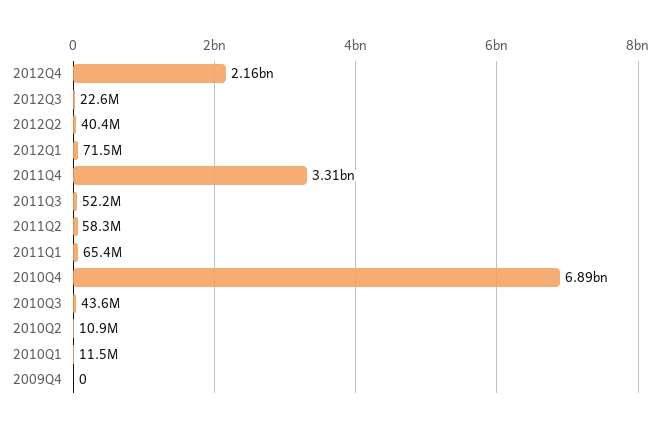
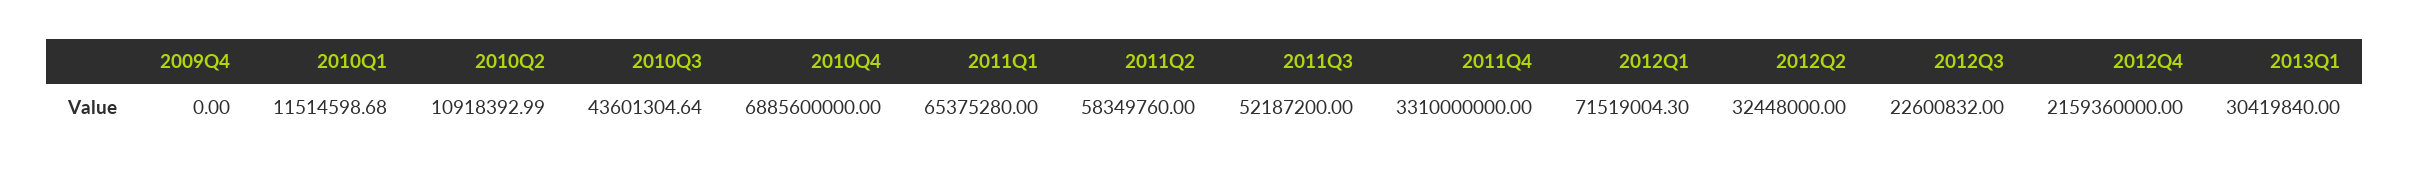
2012Q2: 40400000 -> 32448000
2013Q1: none -> 30419840

